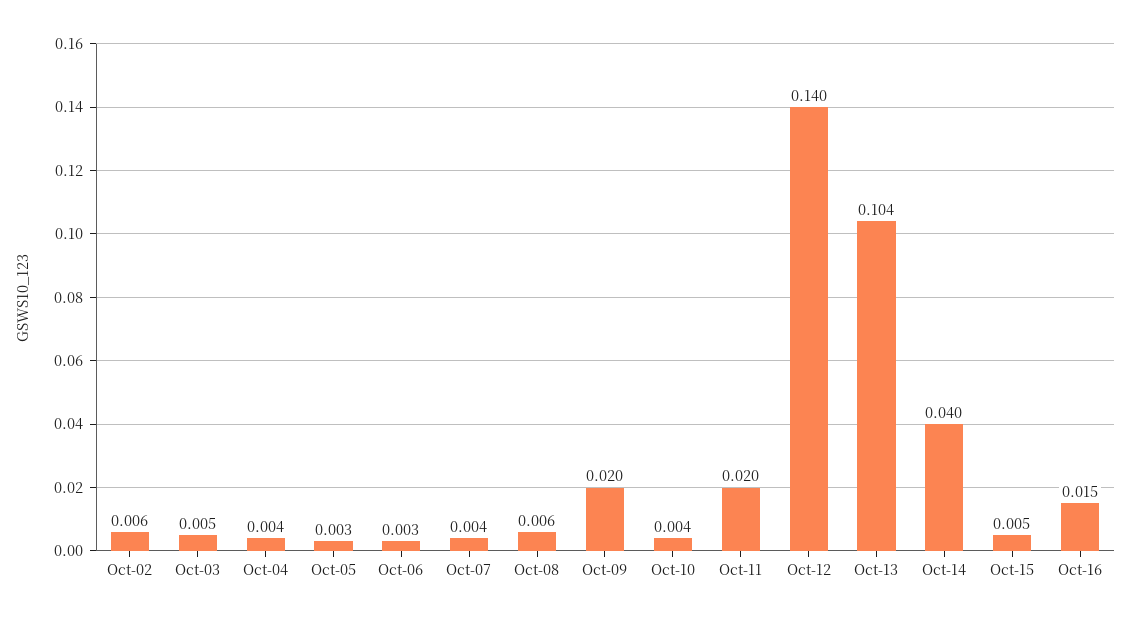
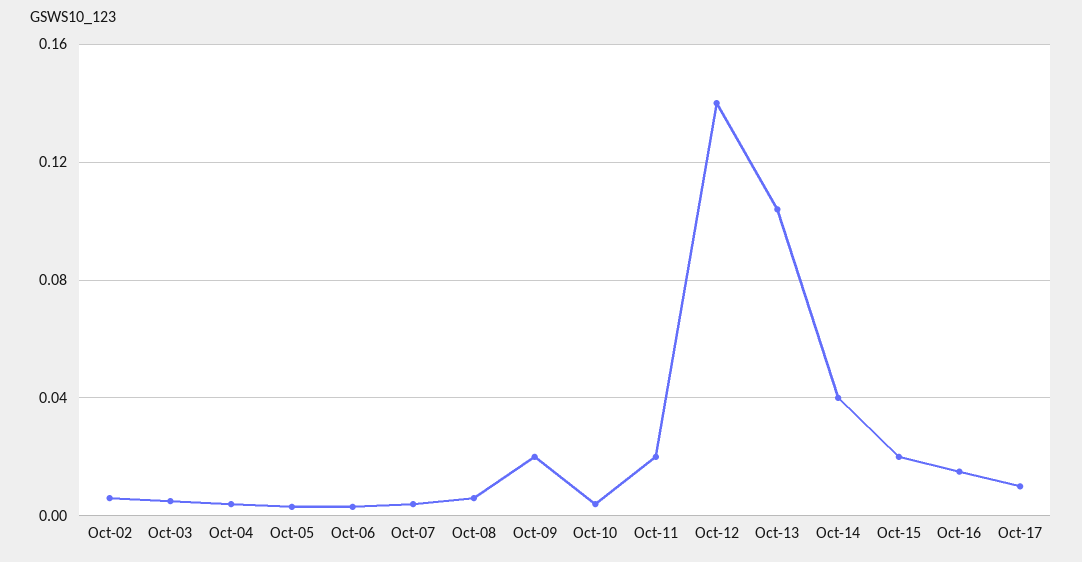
Oct-15: 0.005 -> 0.02
Oct-17: none -> 0.01

